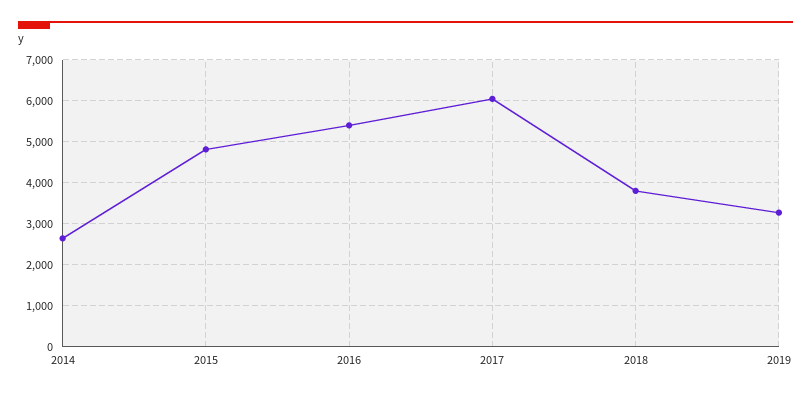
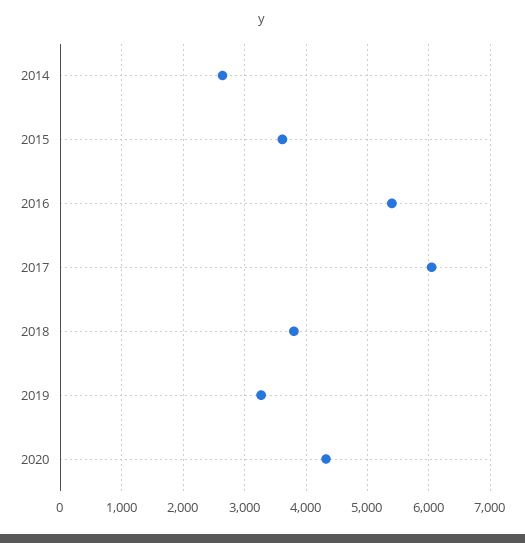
2015: 4800 -> 3600
2020: none -> 4300

